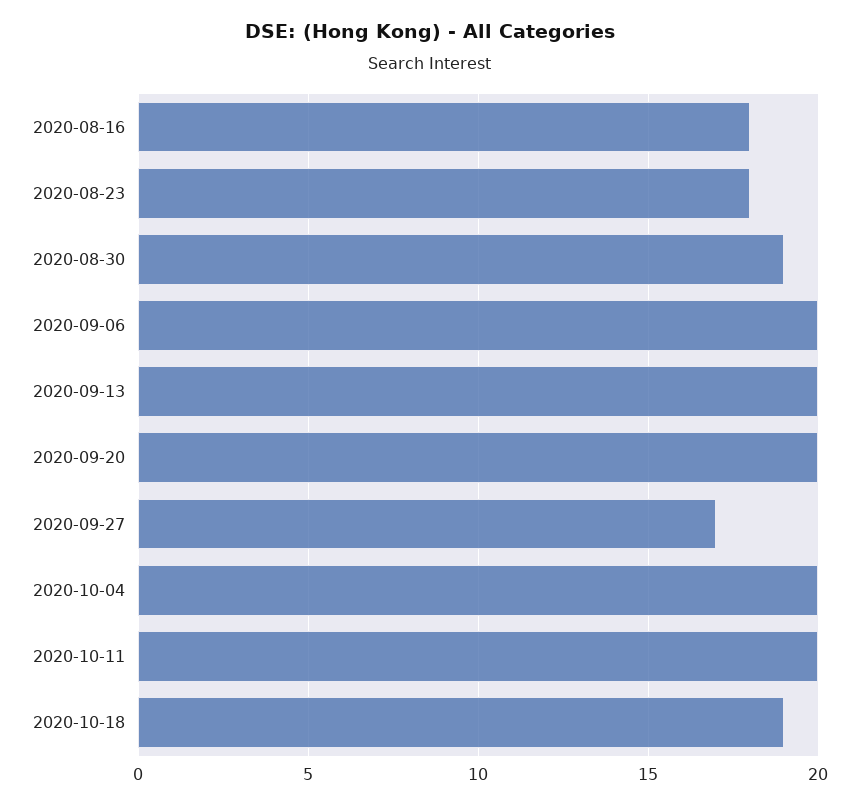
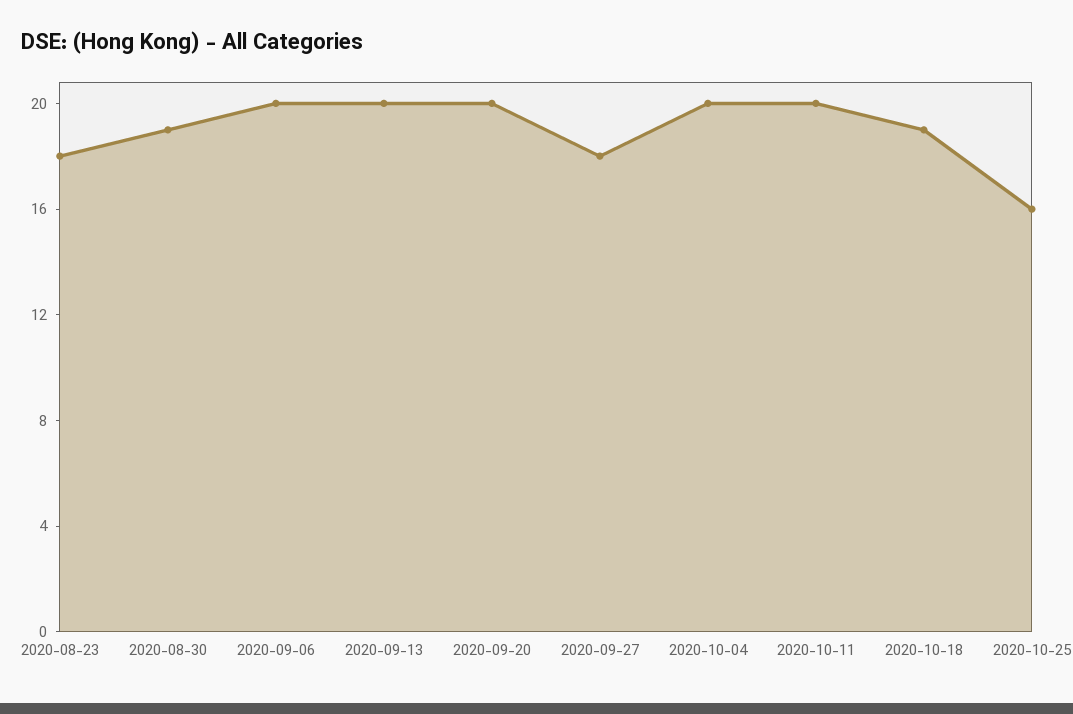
2020-08-16: 18 -> none
2020-09-27: 17 -> 18
2020-10-25: none -> 16

